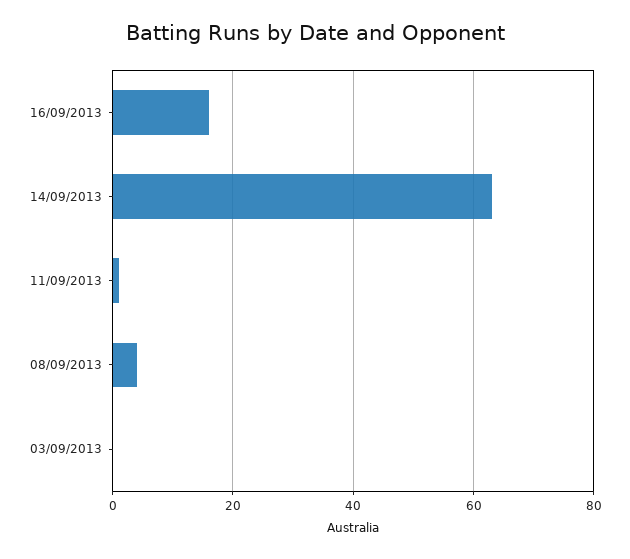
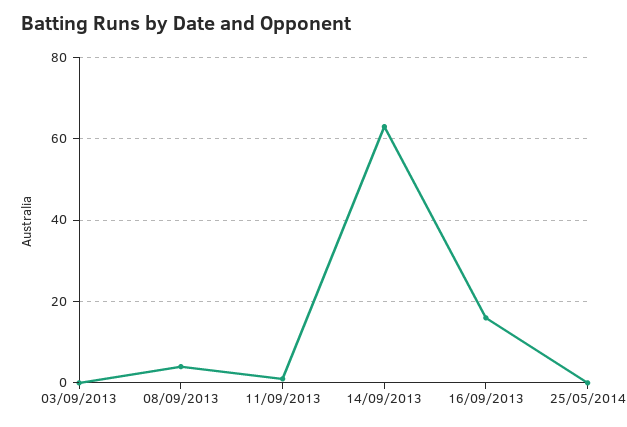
25/05/2014: none -> 0

